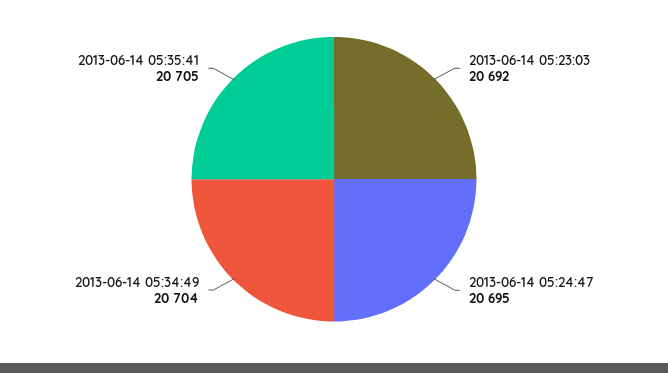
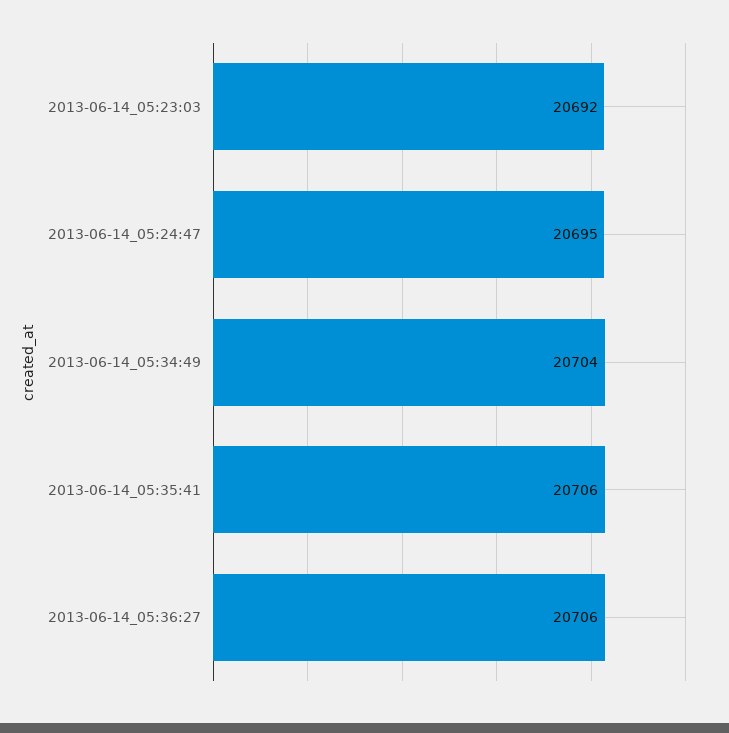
2013-06-14 05:35:41: 20705 -> 20706
2013-06-14_05:36:27: none -> 20706

